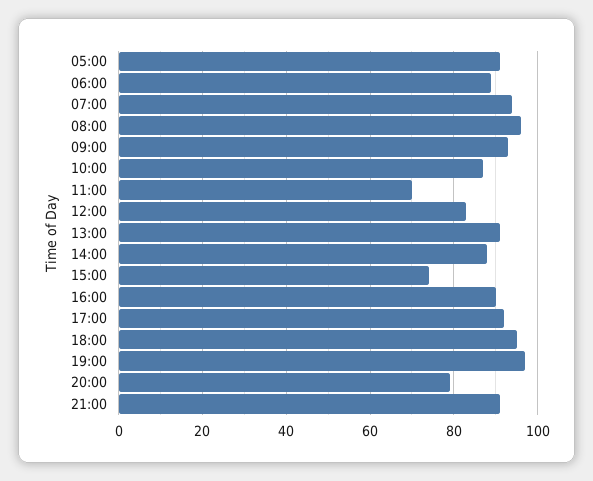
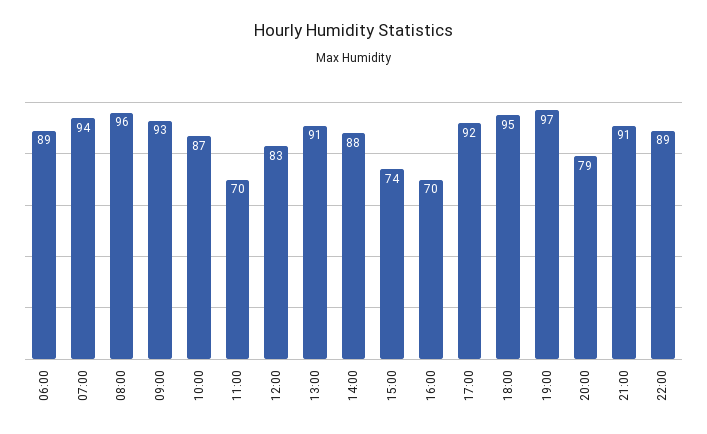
05:00: 90 -> none
16:00: 90 -> 70
22:00: none -> 89

